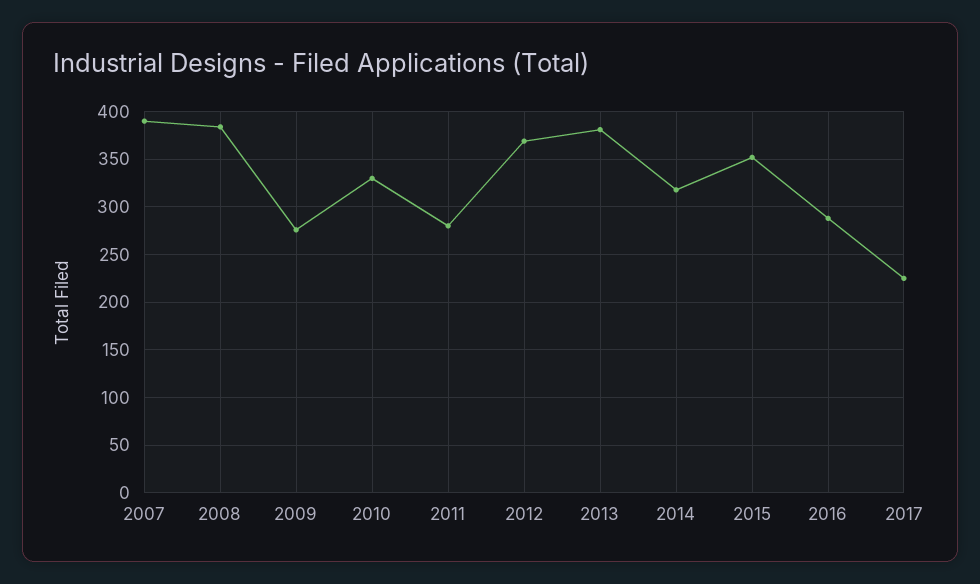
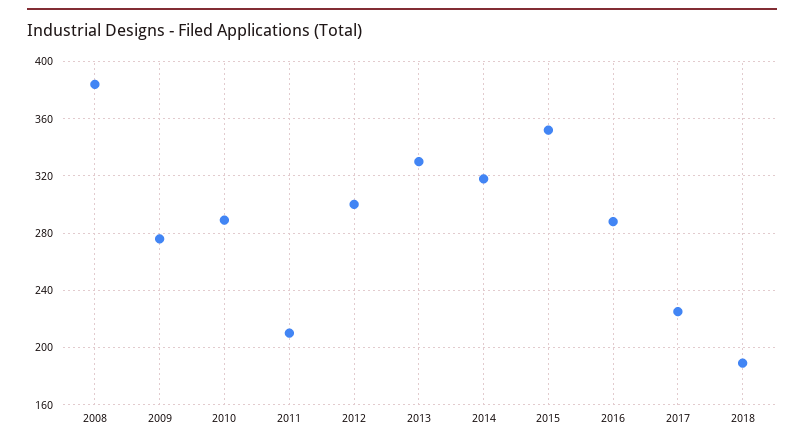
2007: 390 -> none
2010: 330 -> 290
2011: 280 -> 210
2012: 370 -> 300
2013: 380 -> 330
2018: none -> 190

